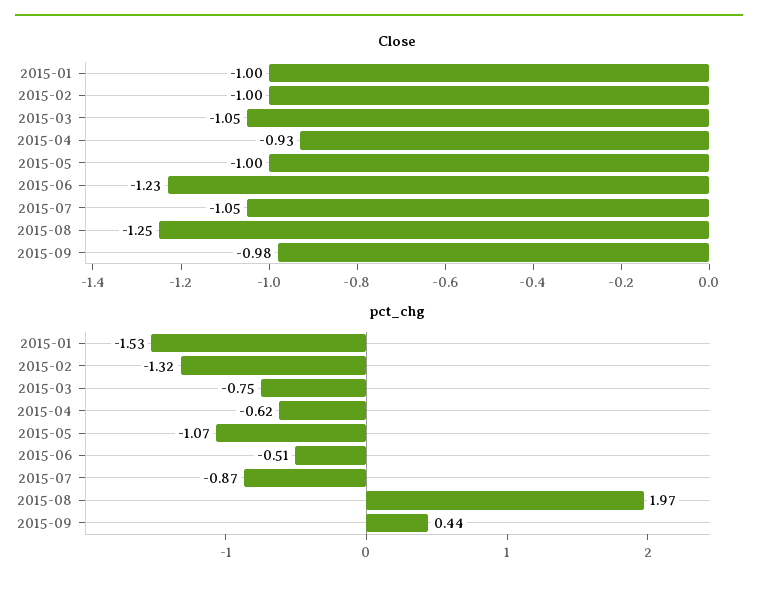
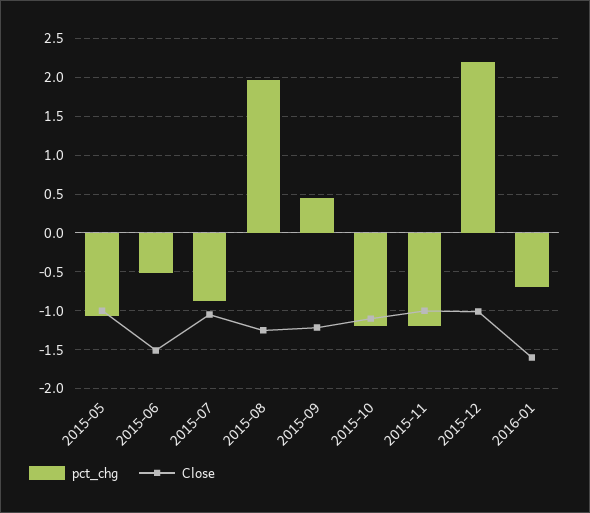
Close, 2015-01: -1 -> none
Close, 2015-02: -1 -> none
Close, 2015-03: -1.05 -> none
Close, 2015-04: -0.93 -> none
Close, 2015-06: -1.23 -> -1.5
Close, 2015-09: -0.98 -> -1.2
pct_chg, 2015-01: -1.53 -> none
pct_chg, 2015-02: -1.32 -> none
pct_chg, 2015-03: -0.75 -> none
pct_chg, 2015-04: -0.62 -> none
pct_chg, 2015-10: none -> -1.2
Close, 2015-10: none -> -1.1
pct_chg, 2015-11: none -> -1.2
Close, 2015-11: none -> -1
pct_chg, 2015-12: none -> 2.2
Close, 2015-12: none -> -1
pct_chg, 2016-01: none -> -0.7
Close, 2016-01: none -> -1.6

